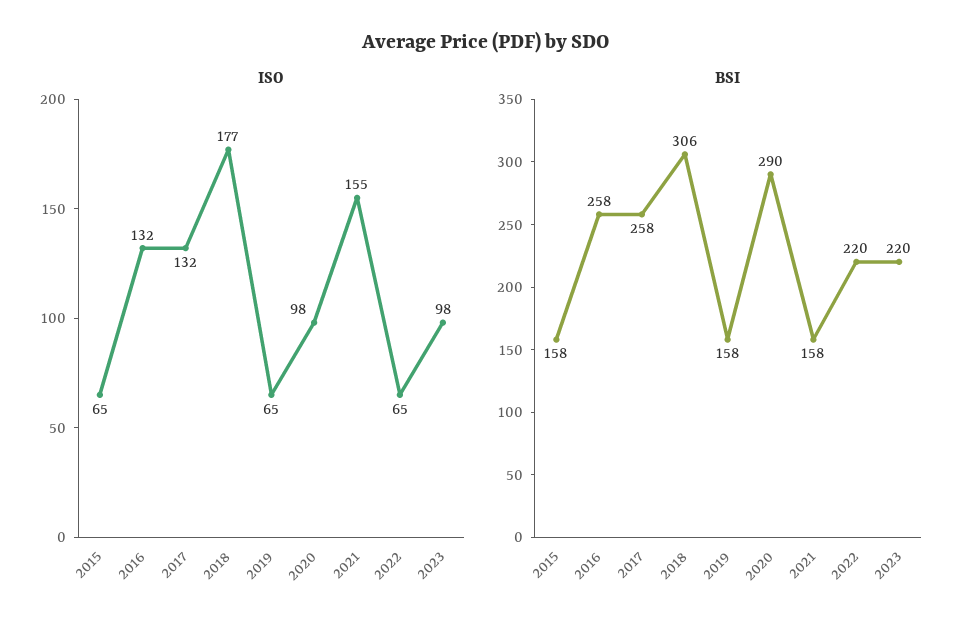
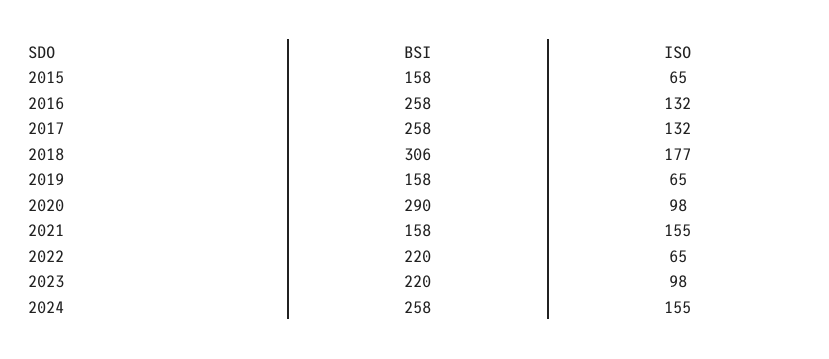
BSI, 2024: none -> 258
ISO, 2024: none -> 155

